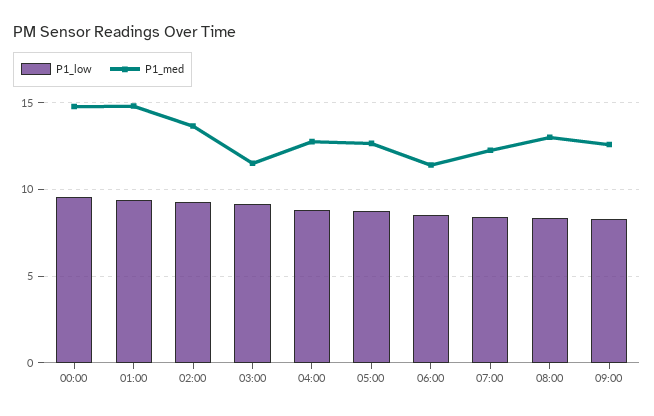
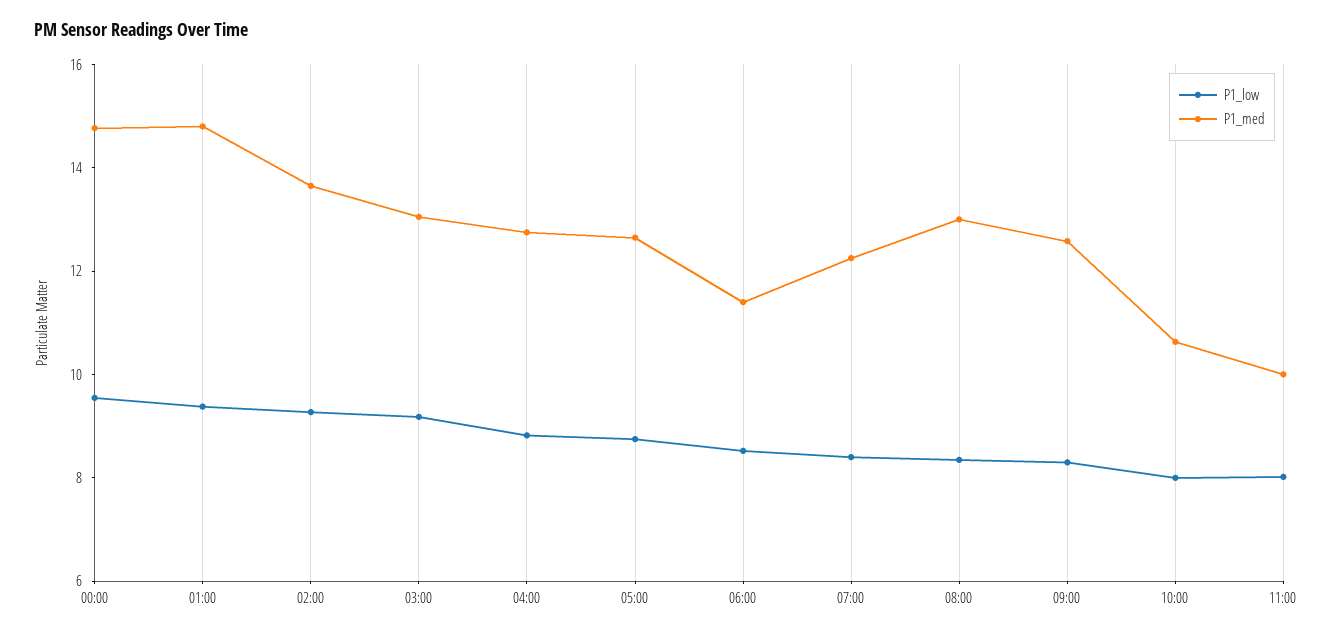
P1_med, 03:00: 11.5 -> 13
P1_low, 10:00: none -> 8
P1_med, 10:00: none -> 10.5
P1_low, 11:00: none -> 8
P1_med, 11:00: none -> 10

